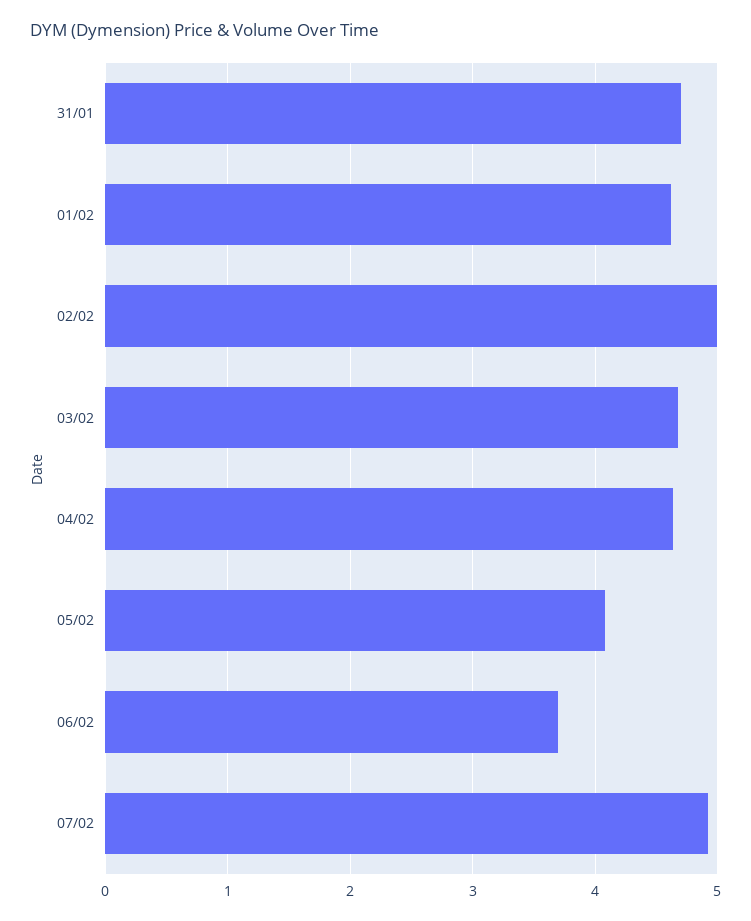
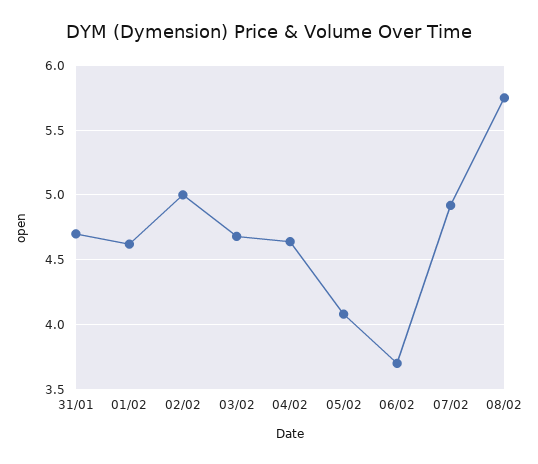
08/02: none -> 5.75

